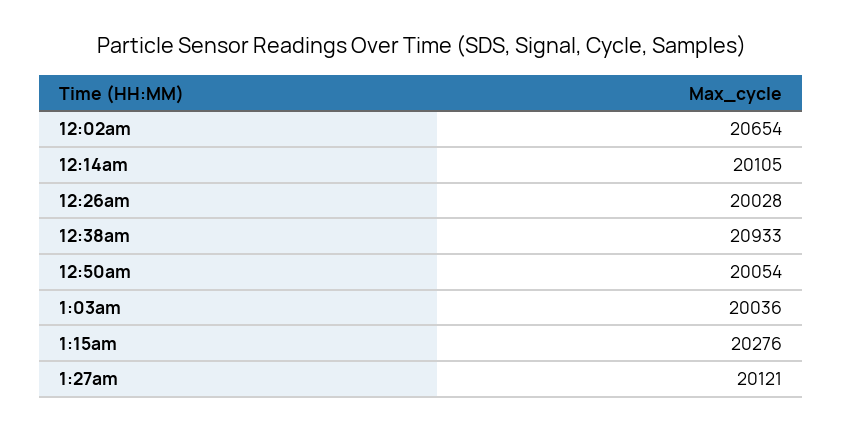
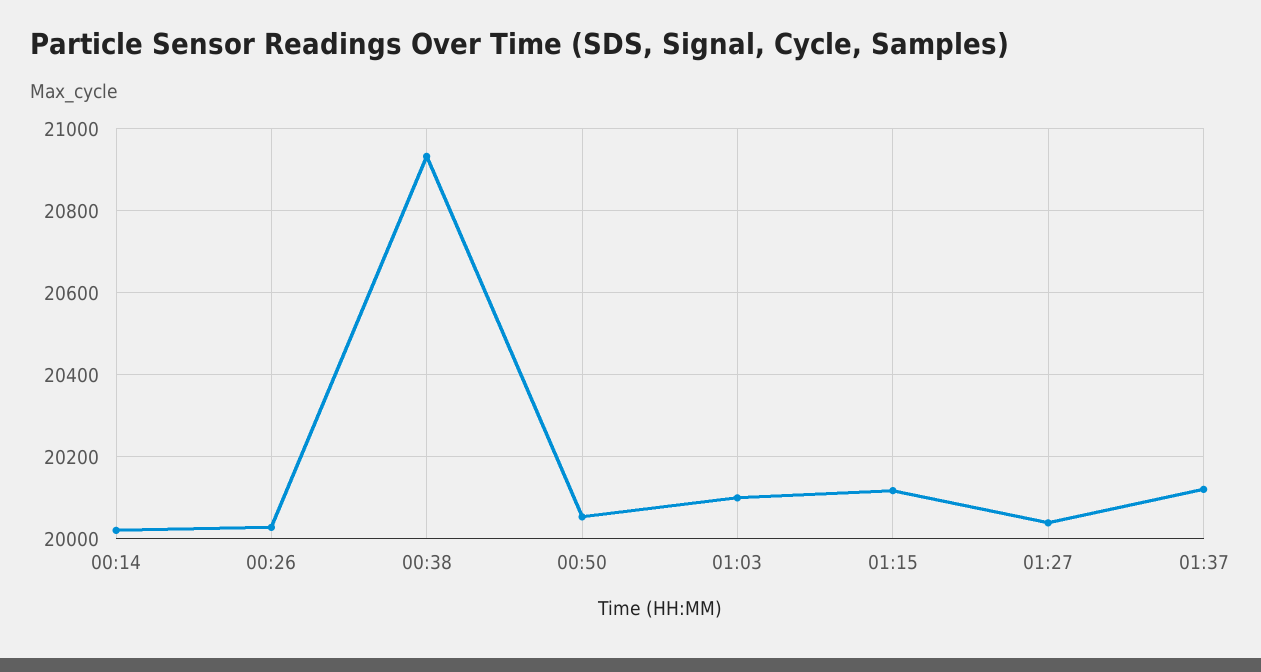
12:02am: 20654 -> none
12:14am: 20105 -> 20020
1:03am: 20036 -> 20100
1:15am: 20276 -> 20120
1:27am: 20121 -> 20040
01:37: none -> 20120

